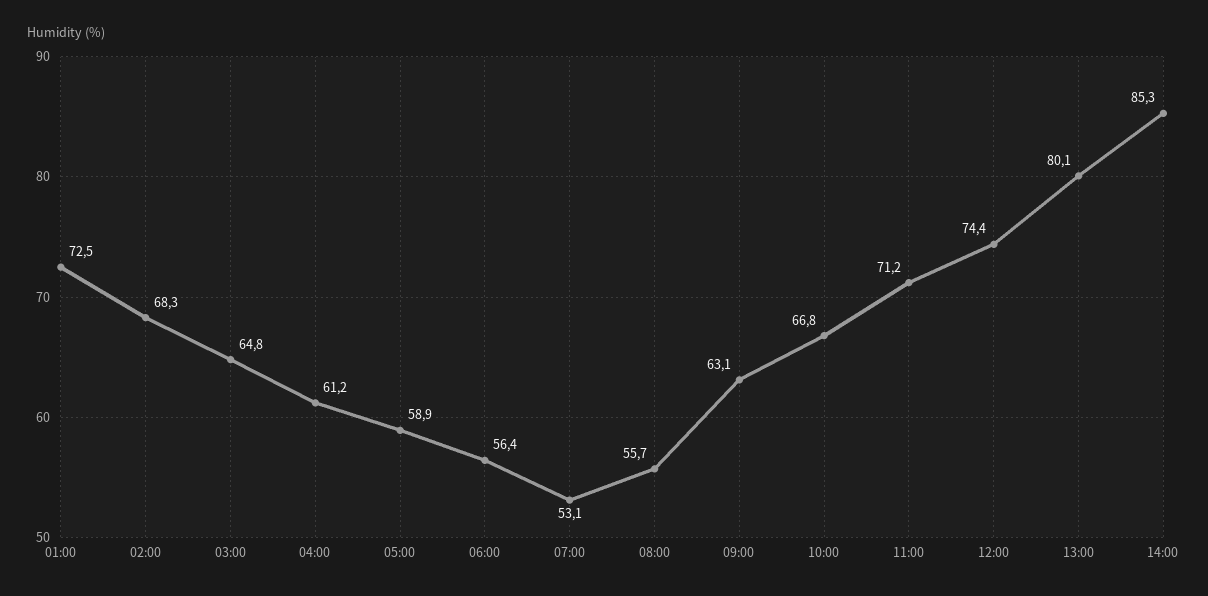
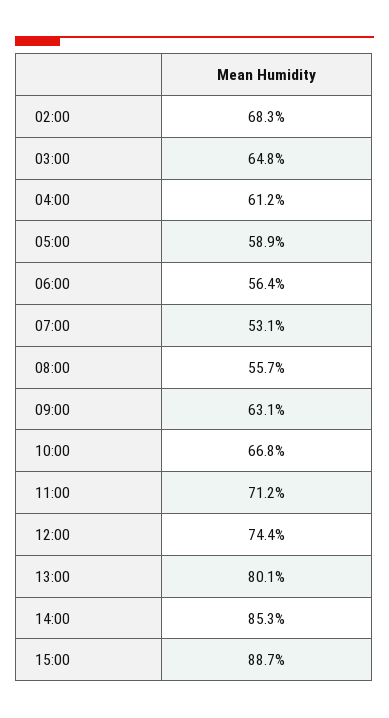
01:00: 72.5 -> none
15:00: none -> 88.7

